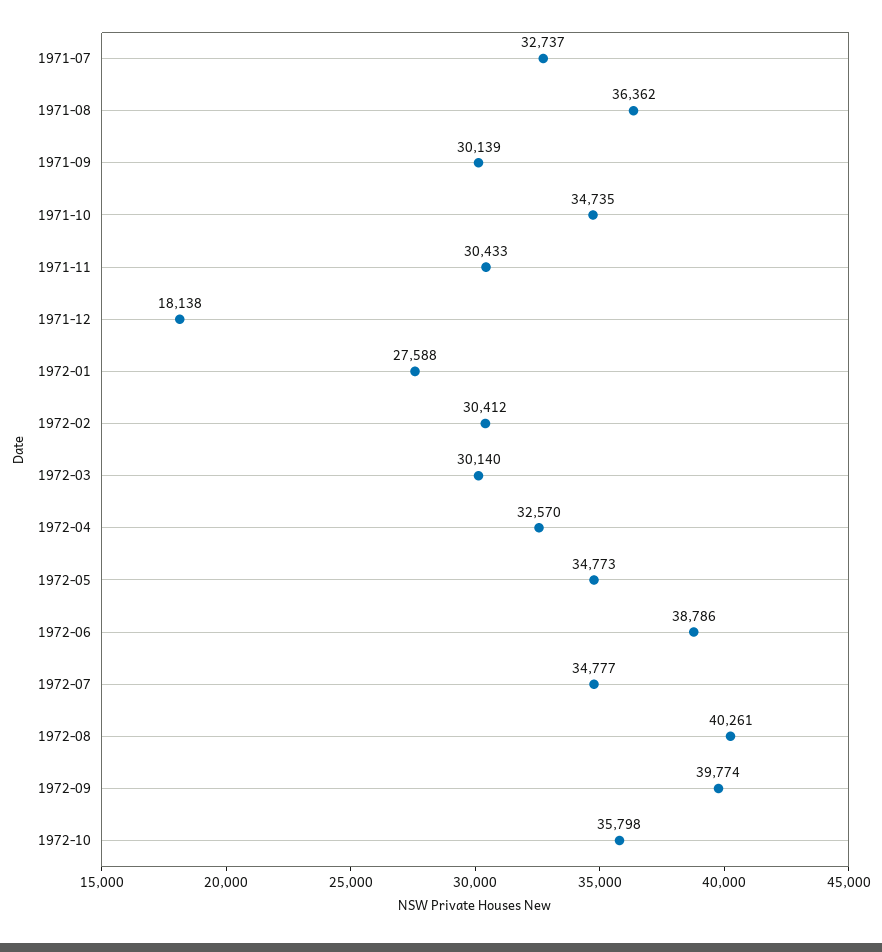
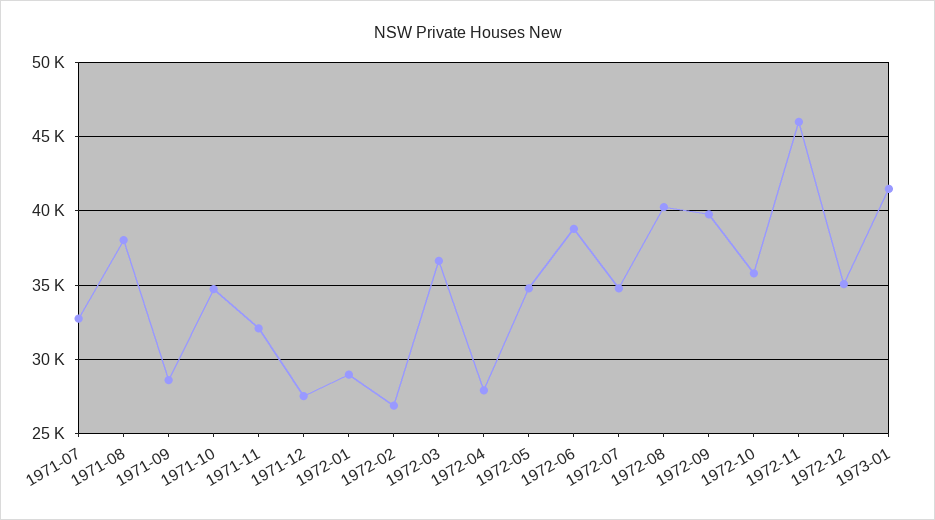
1971-08: 36362 -> 38000
1971-09: 30139 -> 28500
1971-11: 30433 -> 32000
1971-12: 18138 -> 27500
1972-01: 27588 -> 29000
1972-02: 30412 -> 27000
1972-03: 30140 -> 36500
1972-04: 32570 -> 28000
1972-11: none -> 46000
1972-12: none -> 35000
1973-01: none -> 41500

